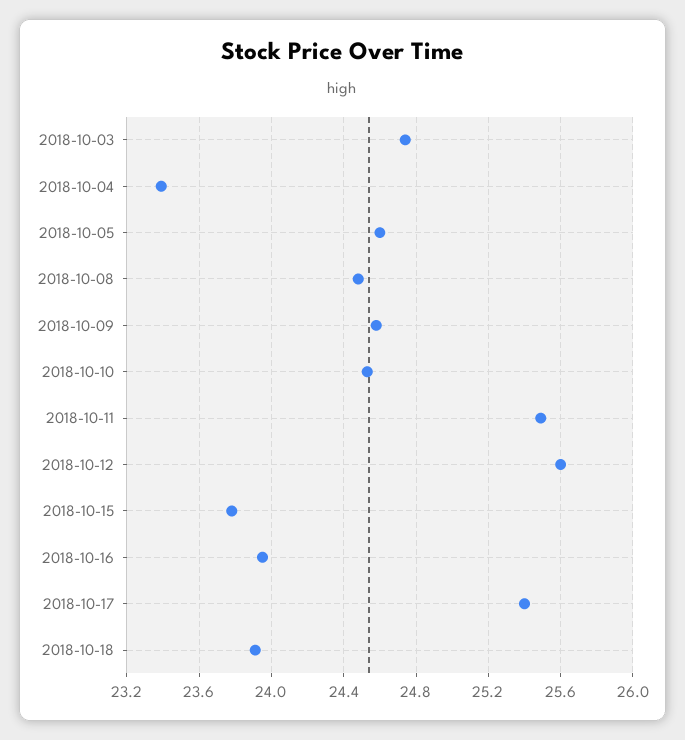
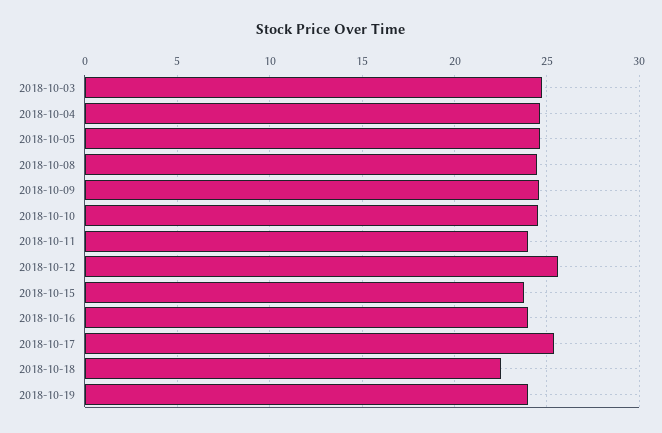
2018-10-04: 23.4 -> 24.5
2018-10-11: 25.5 -> 24
2018-10-18: 23.9 -> 22.5
2018-10-19: none -> 24

